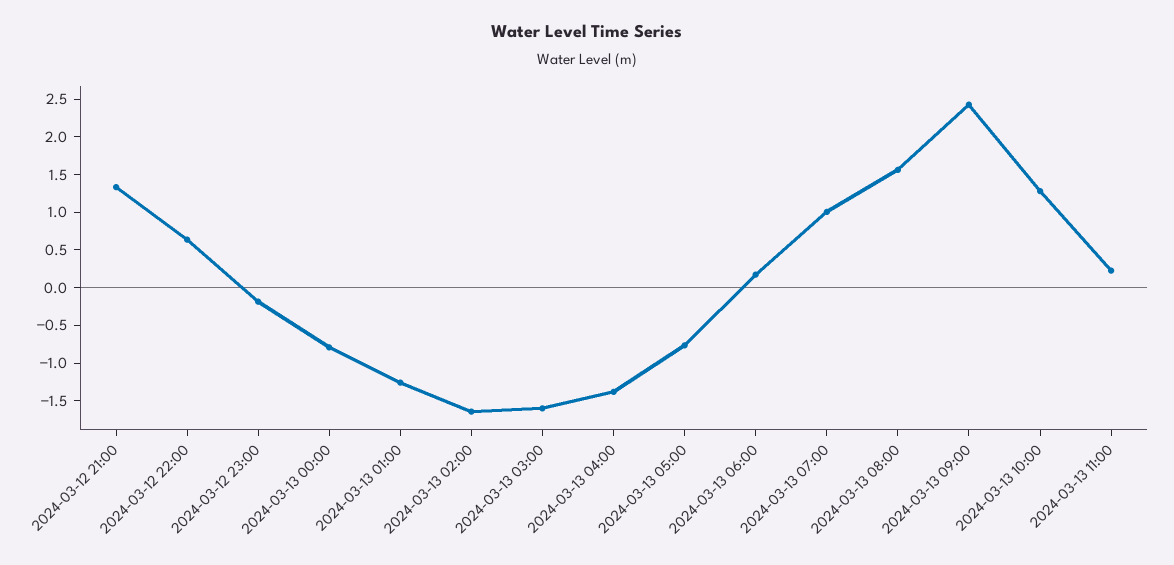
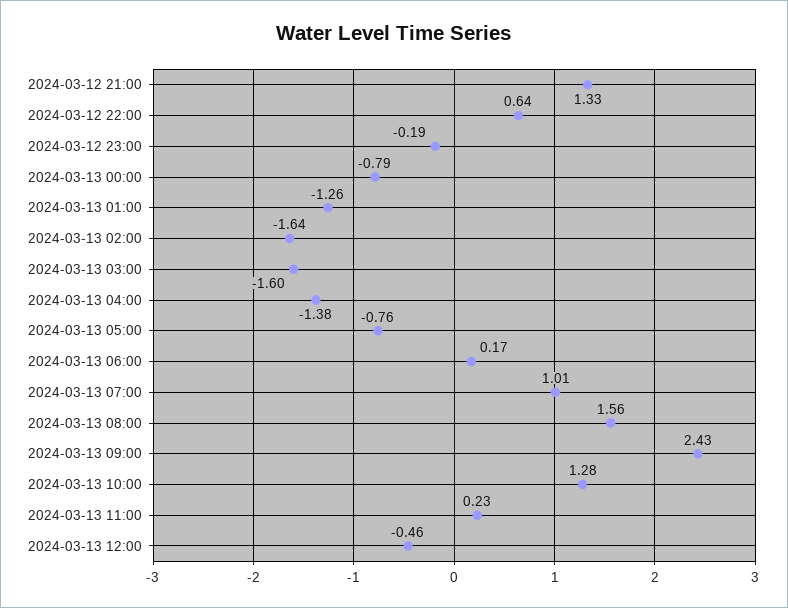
2024-03-13 12:00: none -> -0.46

